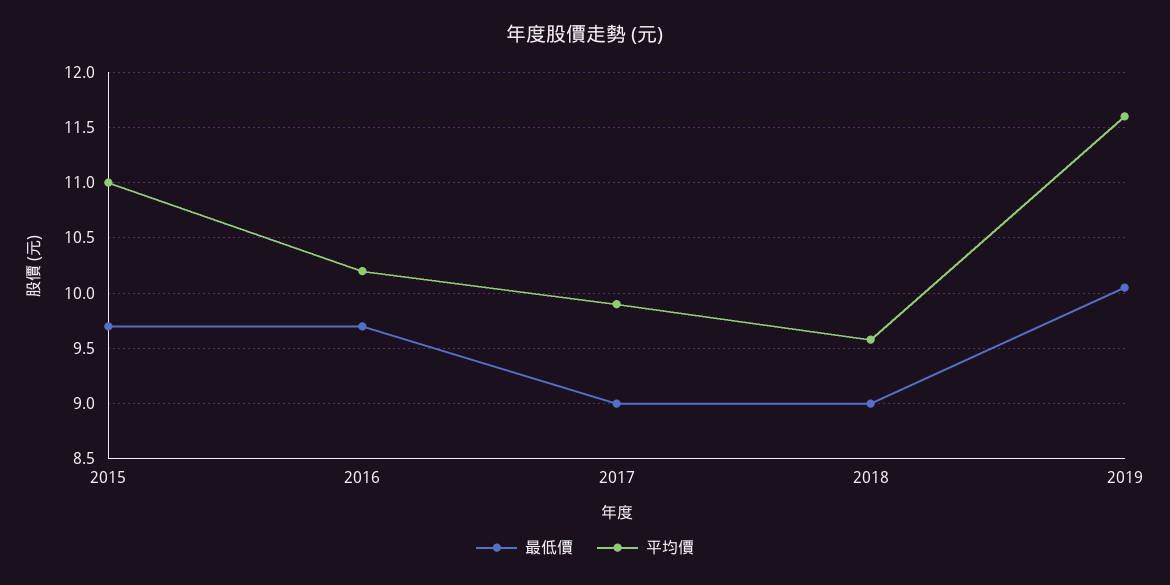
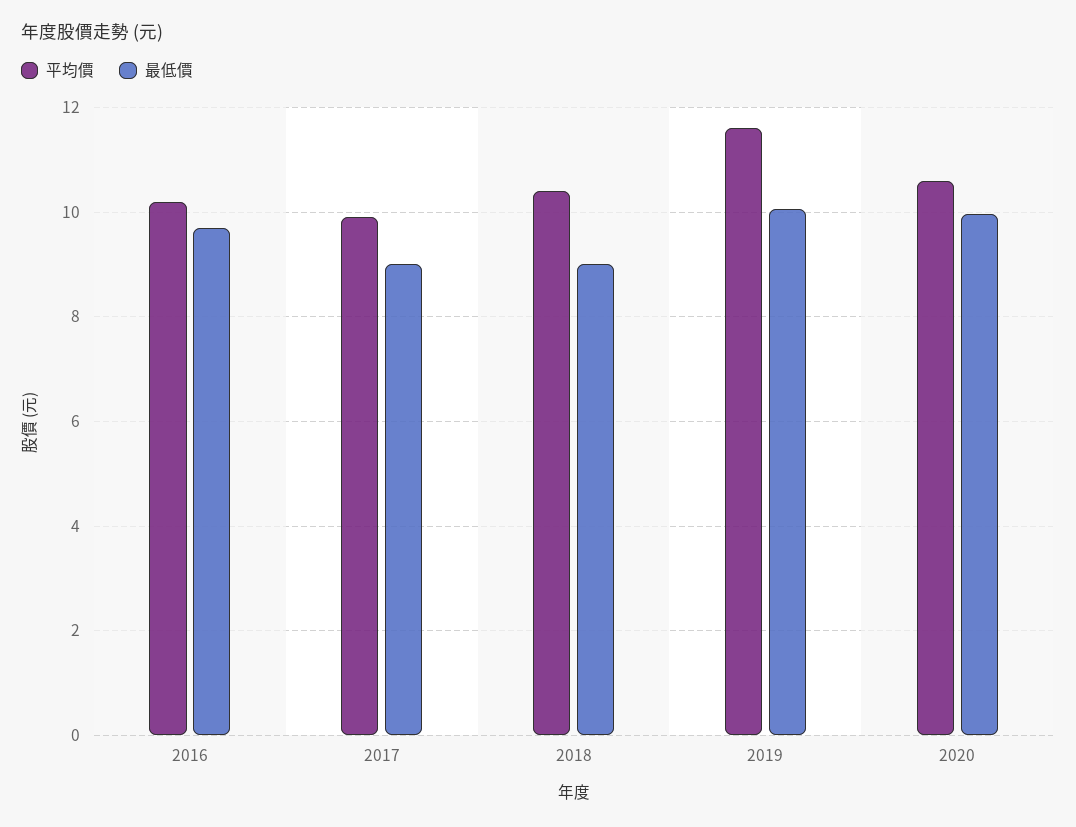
最低價, 2015: 9.7 -> none
平均價, 2015: 11 -> none
平均價, 2018: 9.6 -> 10.4
平均價, 2020: none -> 10.6
最低價, 2020: none -> 10

